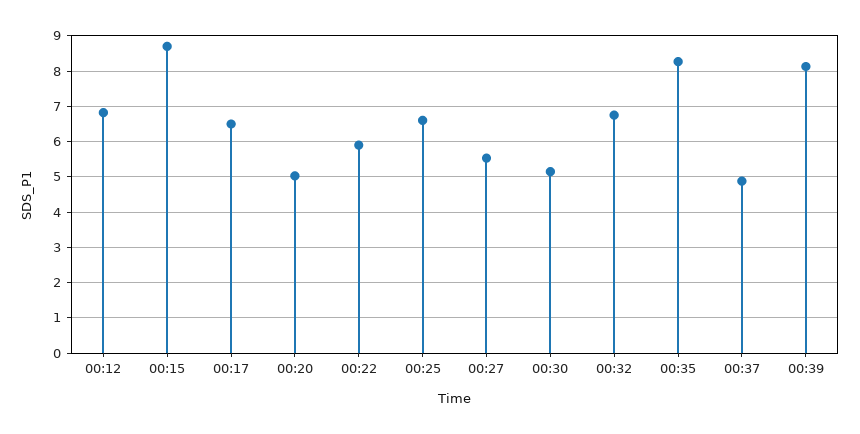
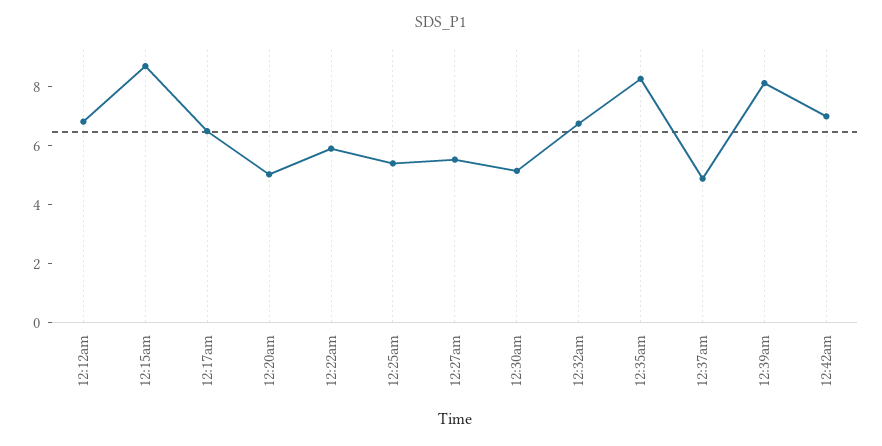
00:25: 6.6 -> 5.5
12:42am: none -> 7

